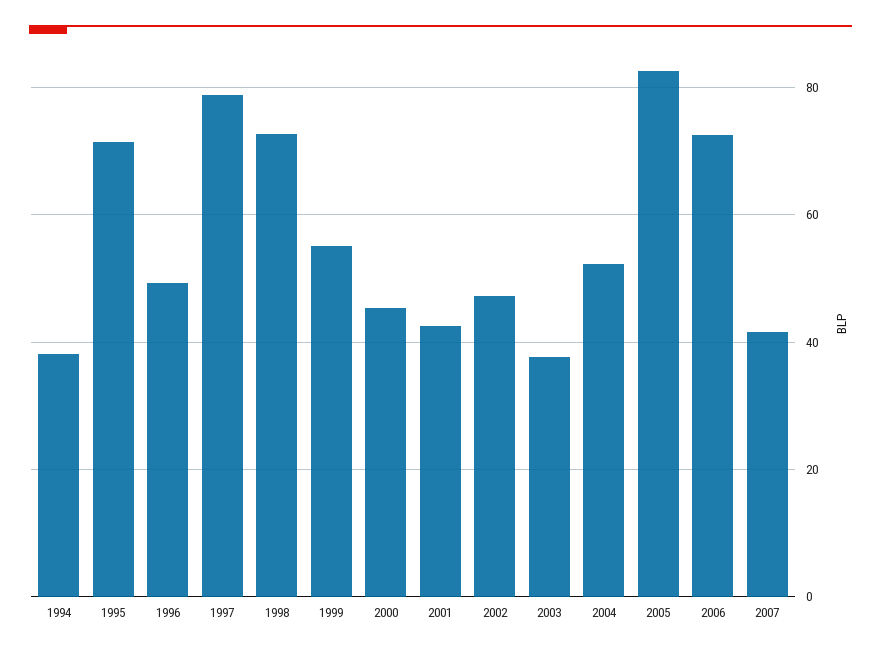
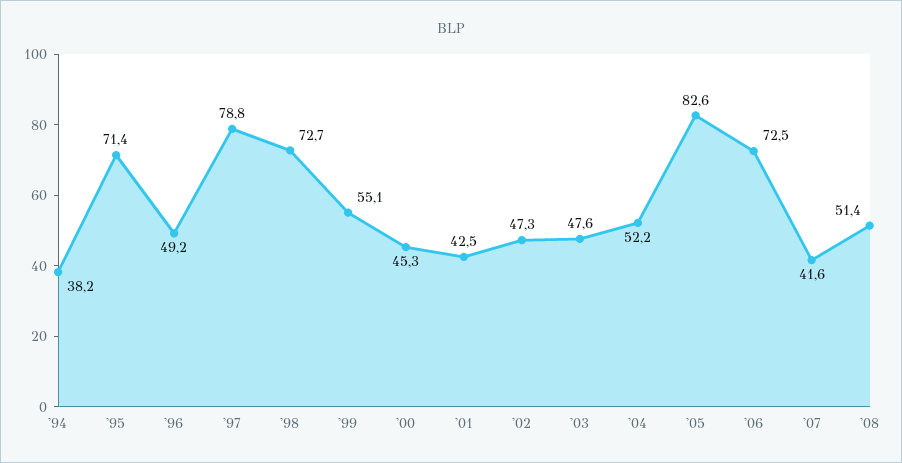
2003: 38 -> 47.6
'08: none -> 51.4

